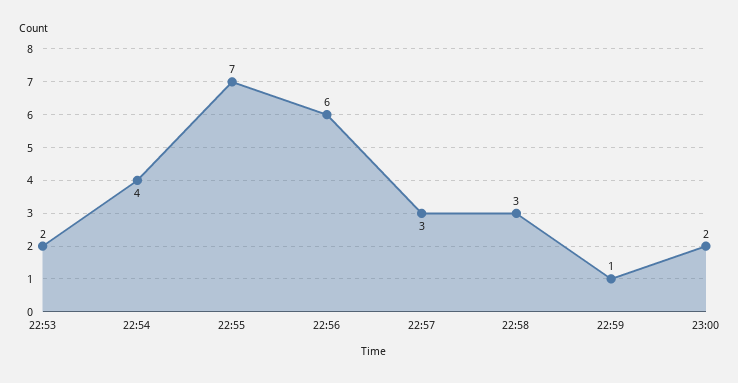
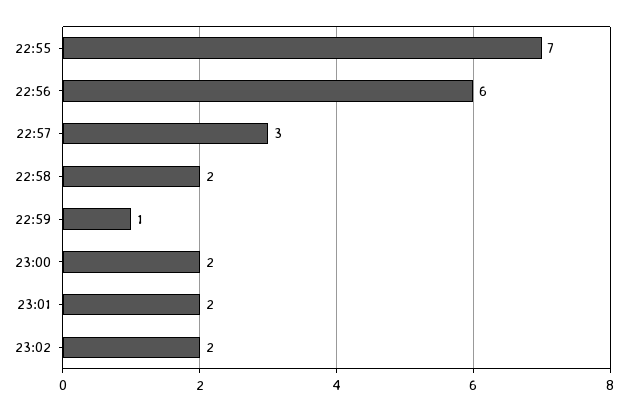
22:53: 2 -> none
22:54: 4 -> none
22:58: 3 -> 2
23:01: none -> 2
23:02: none -> 2

